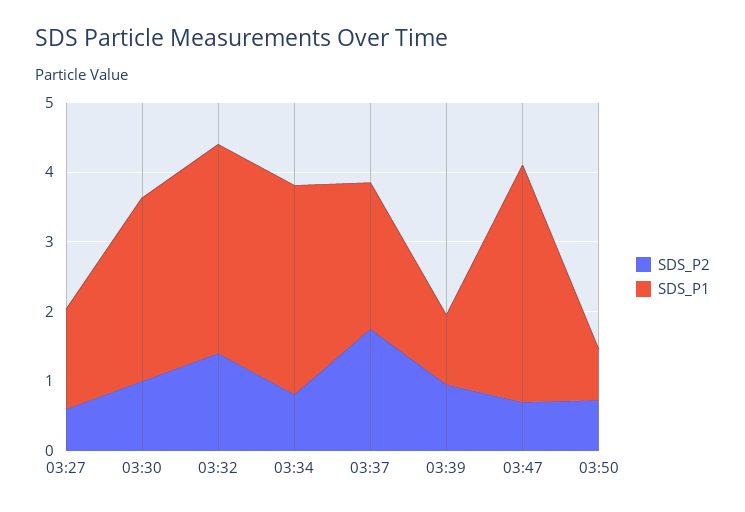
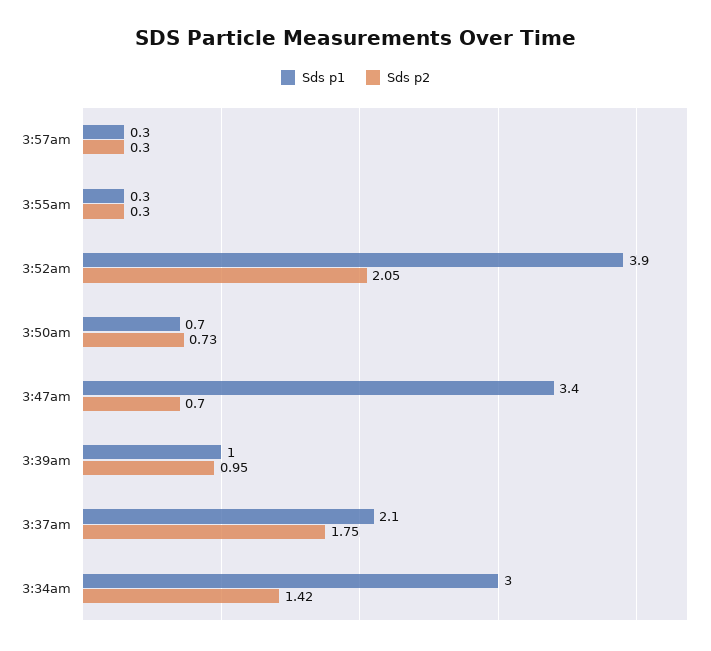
SDS_P2, 03:27: 0.6 -> none
SDS_P1, 03:27: 1.4 -> none
SDS_P2, 03:30: 1 -> none
SDS_P1, 03:30: 2.6 -> none
SDS_P2, 03:32: 1.4 -> none
SDS_P1, 03:32: 3 -> none
SDS_P2, 03:34: 0.8 -> 1.42
SDS_P1, 3:57am: none -> 0.3
SDS_P2, 3:57am: none -> 0.3
SDS_P1, 3:55am: none -> 0.3
SDS_P2, 3:55am: none -> 0.3
SDS_P1, 3:52am: none -> 3.9
SDS_P2, 3:52am: none -> 2.05

